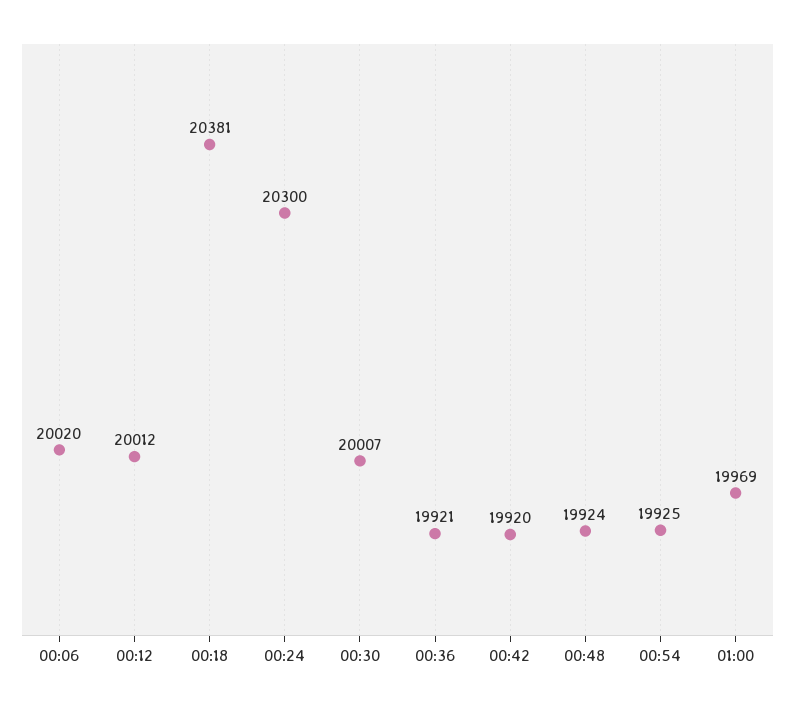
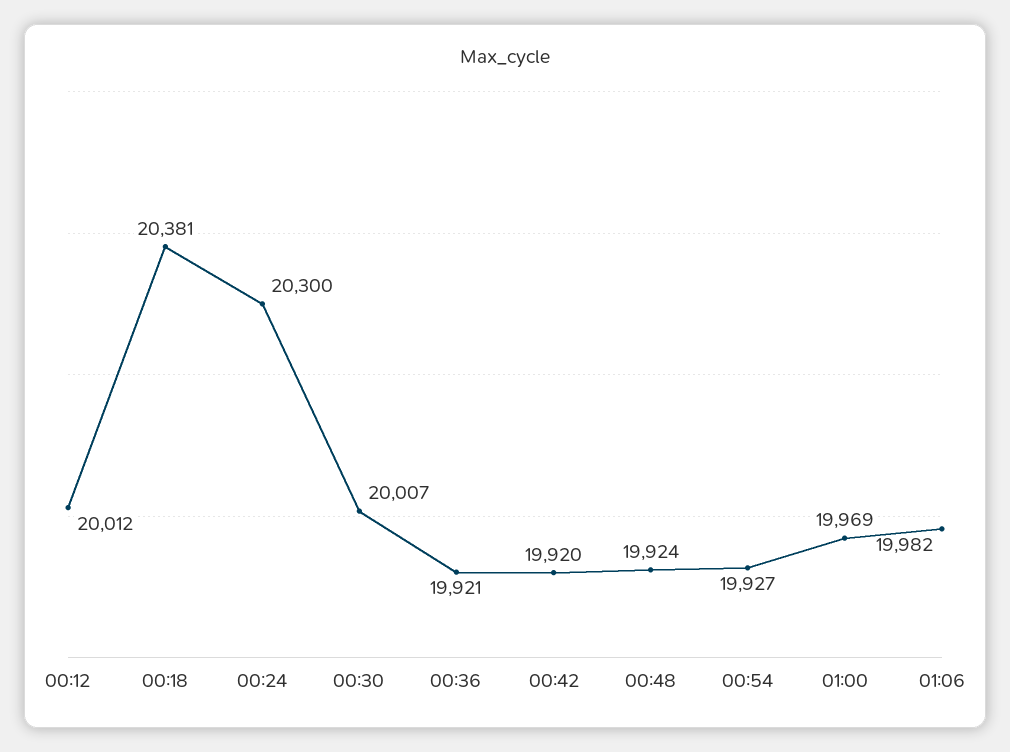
00:06: 20020 -> none
00:54: 19925 -> 19927
01:06: none -> 19982

